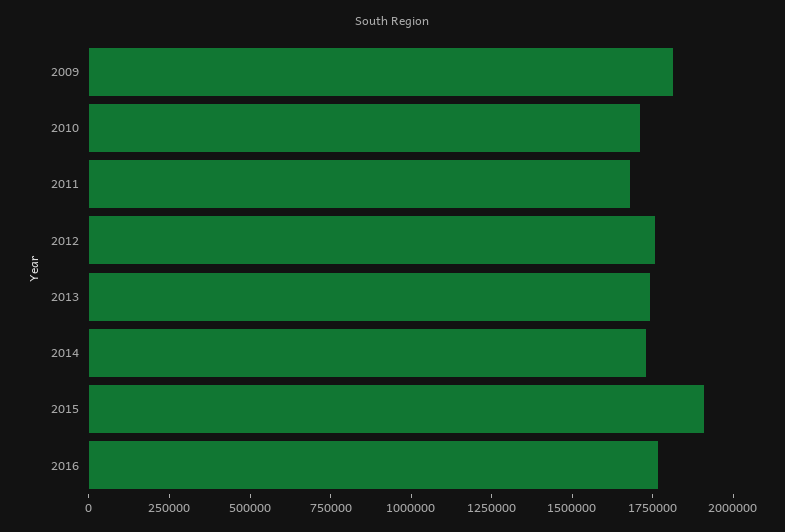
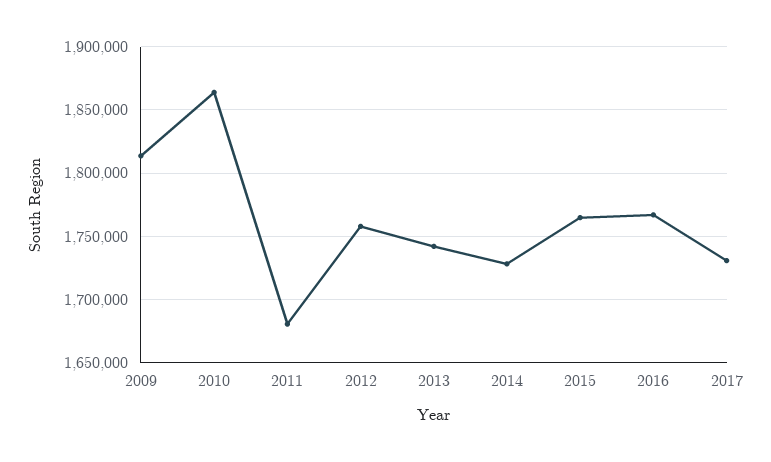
2010: 1700000 -> 1865000
2015: 1900000 -> 1765000
2017: none -> 1730000

